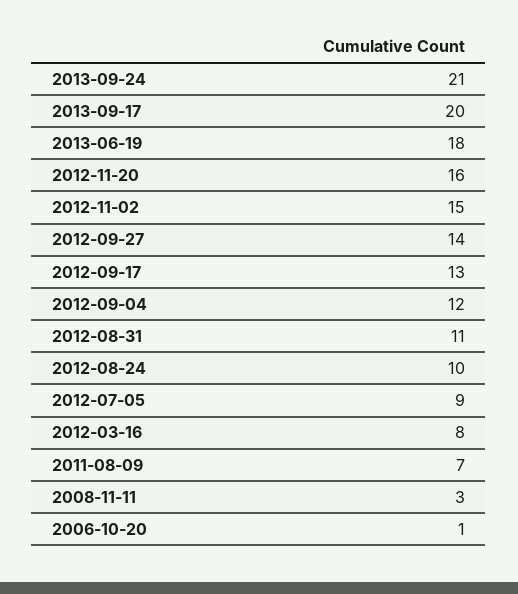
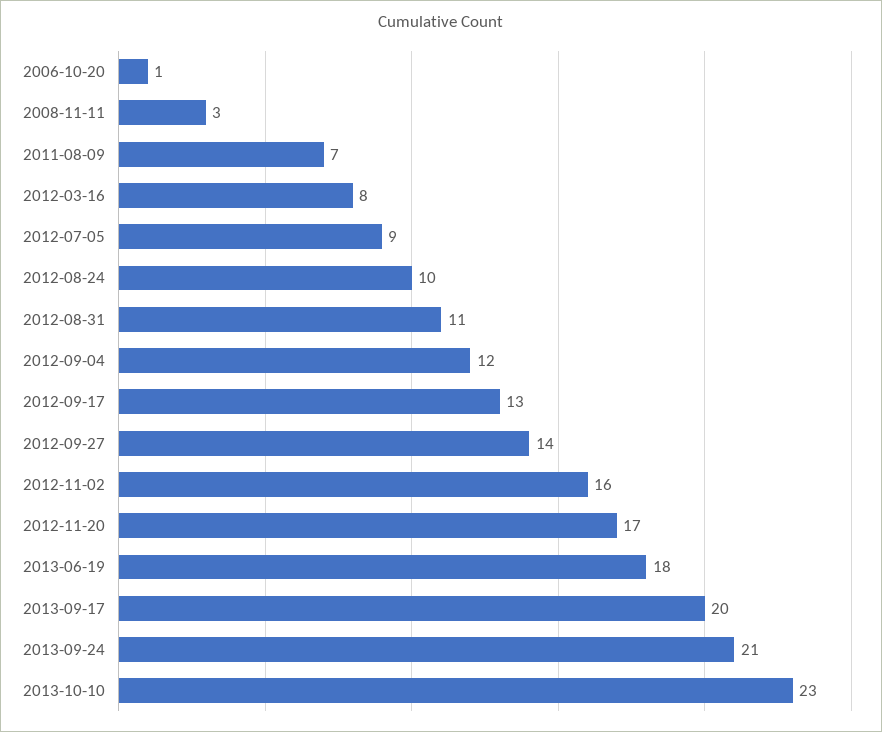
2012-11-20: 16 -> 17
2012-11-02: 15 -> 16
2013-10-10: none -> 23

